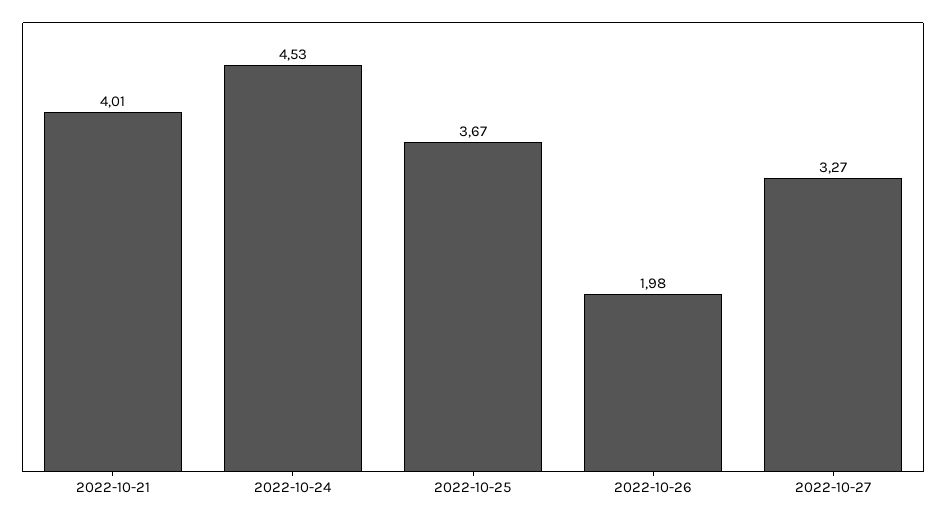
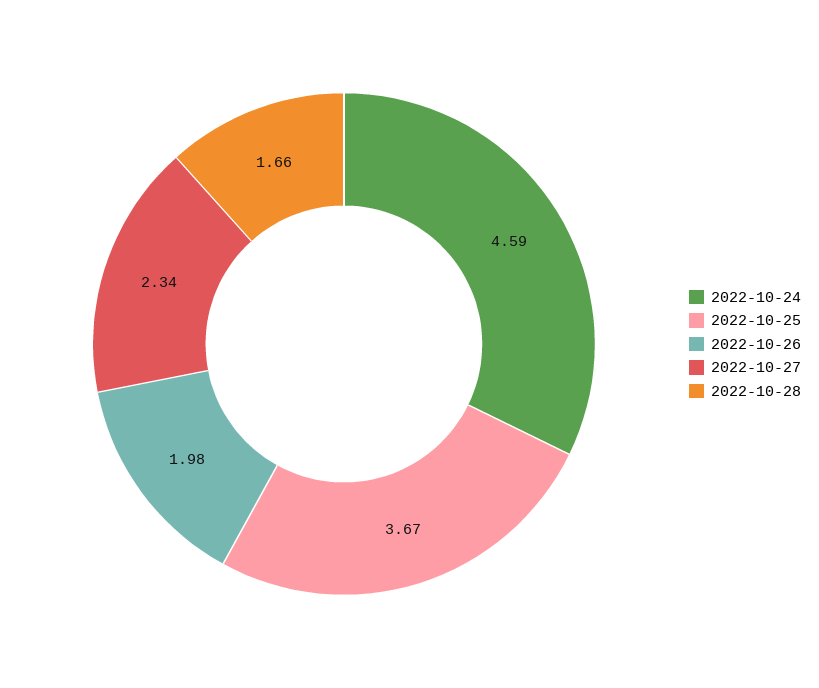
2022-10-21: 4.01 -> none
2022-10-24: 4.53 -> 4.59
2022-10-27: 3.27 -> 2.34
2022-10-28: none -> 1.66

